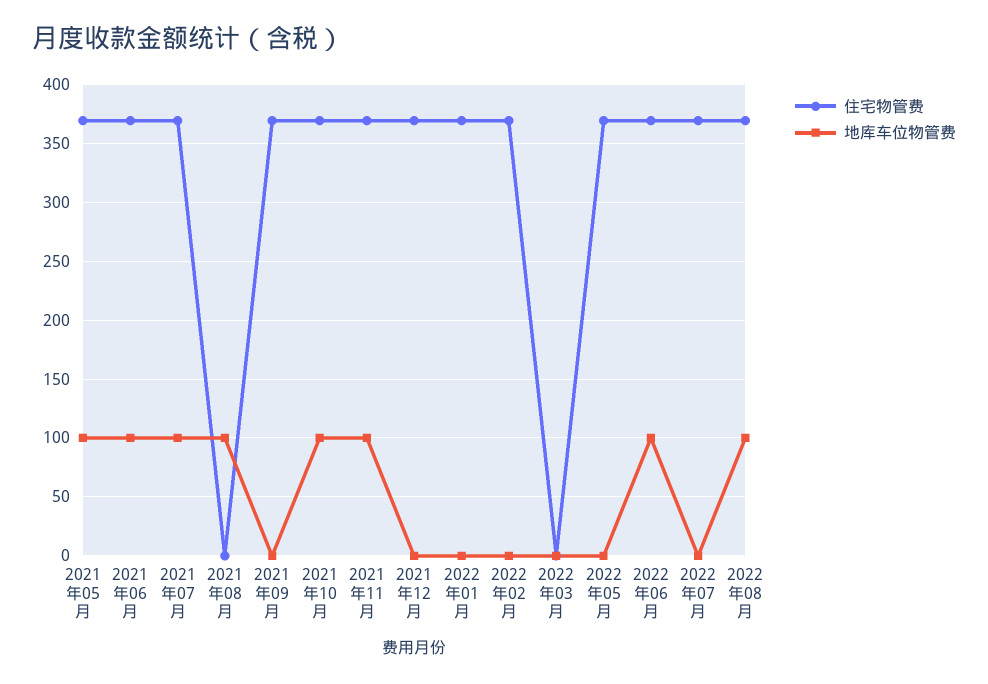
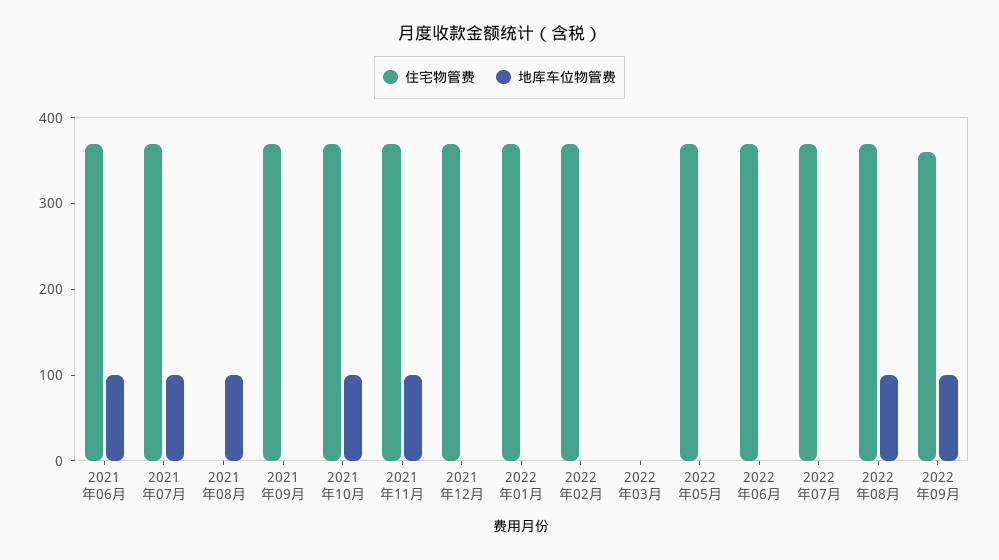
住宅物管费, 2021年05月: 370 -> none
地库车位物管费, 2021年05月: 100 -> none
地库车位物管费, 2022年06月: 100 -> 0
住宅物管费, 2022年09月: none -> 360
地库车位物管费, 2022年09月: none -> 100

